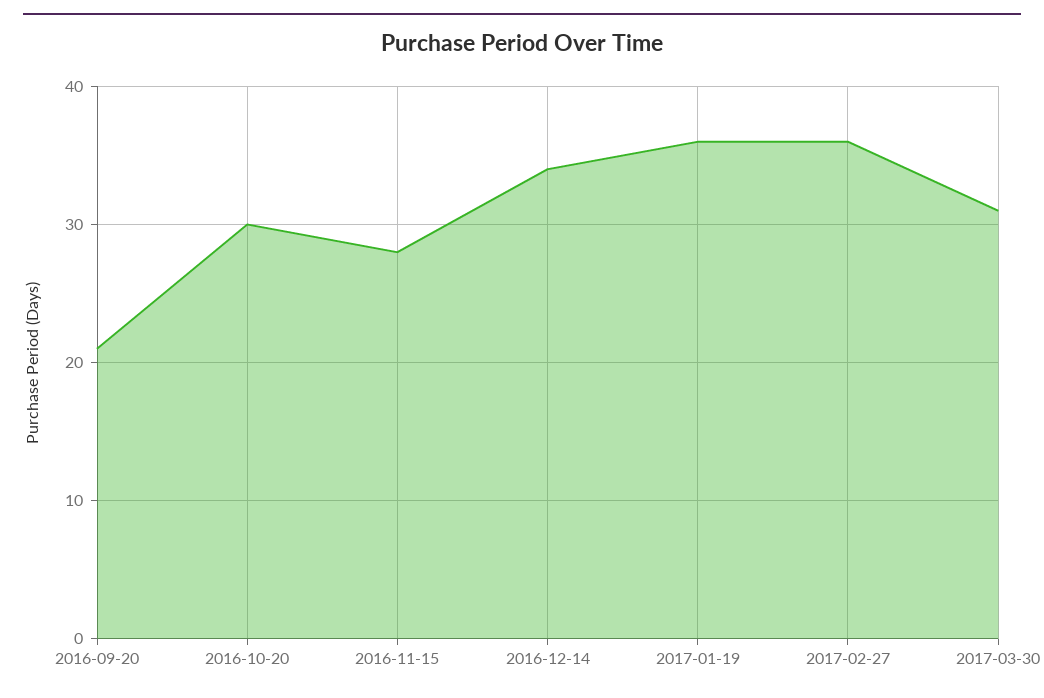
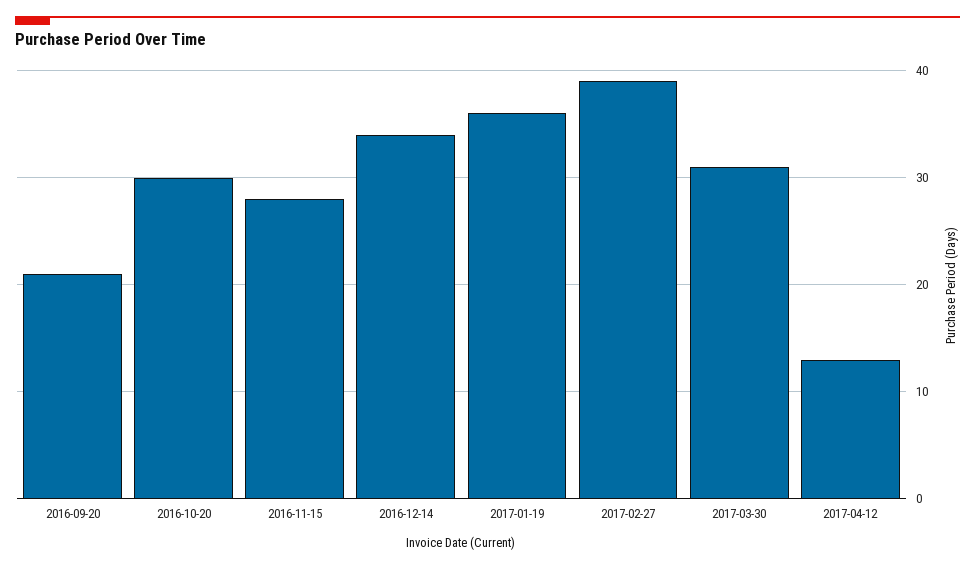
2017-02-27: 36 -> 39
2017-04-12: none -> 13

